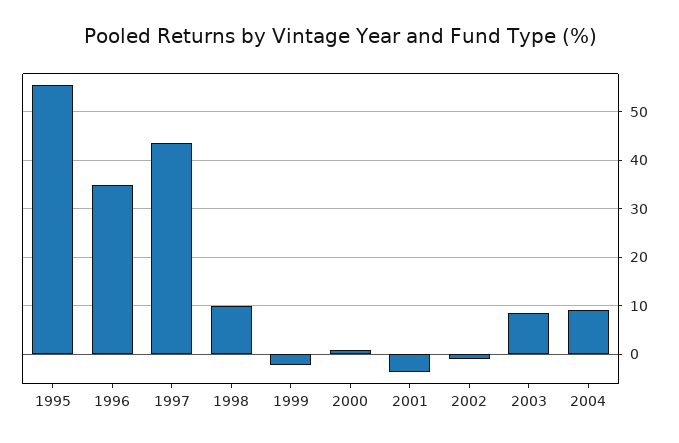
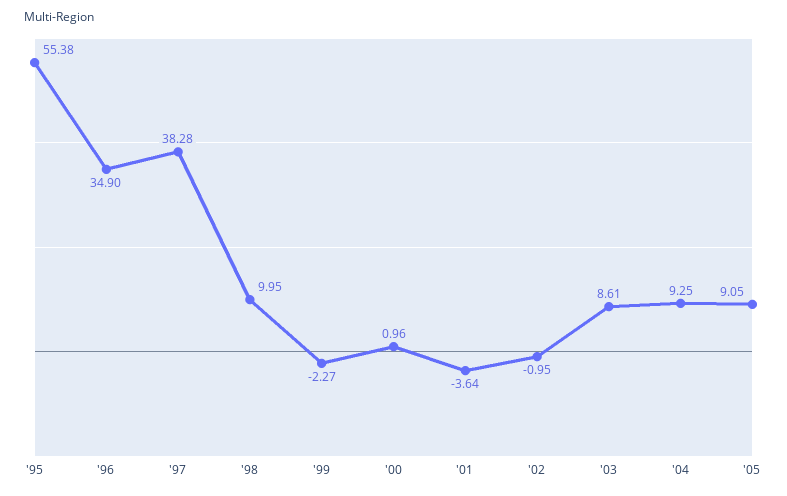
1997: 44 -> 38.28
'05: none -> 9.05

